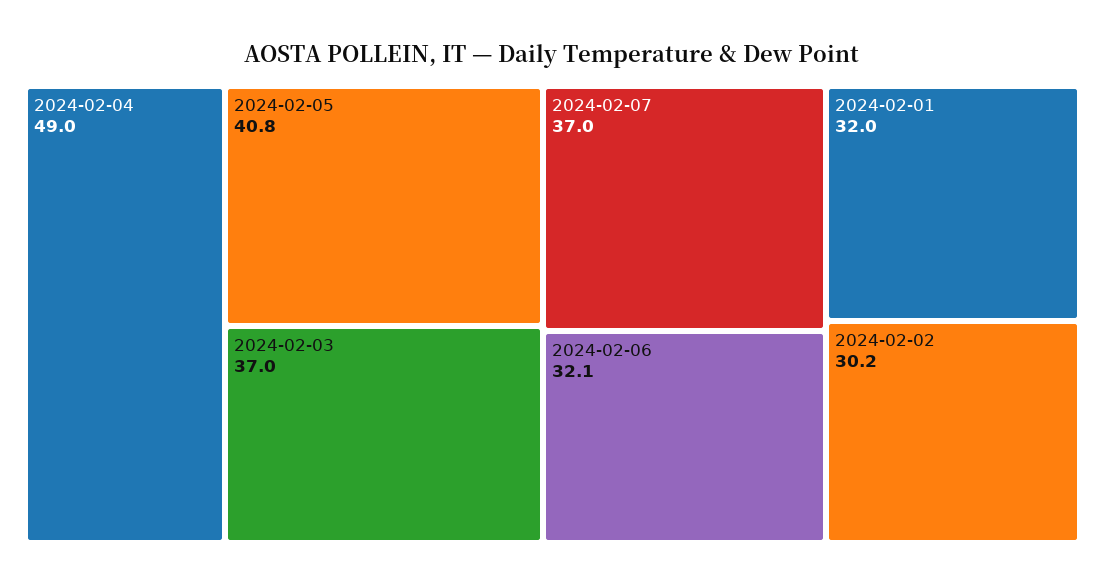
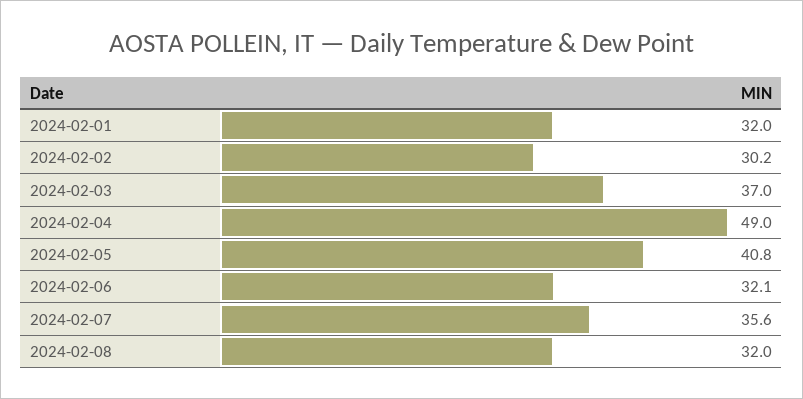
2024-02-07: 37 -> 35.6
2024-02-08: none -> 32

